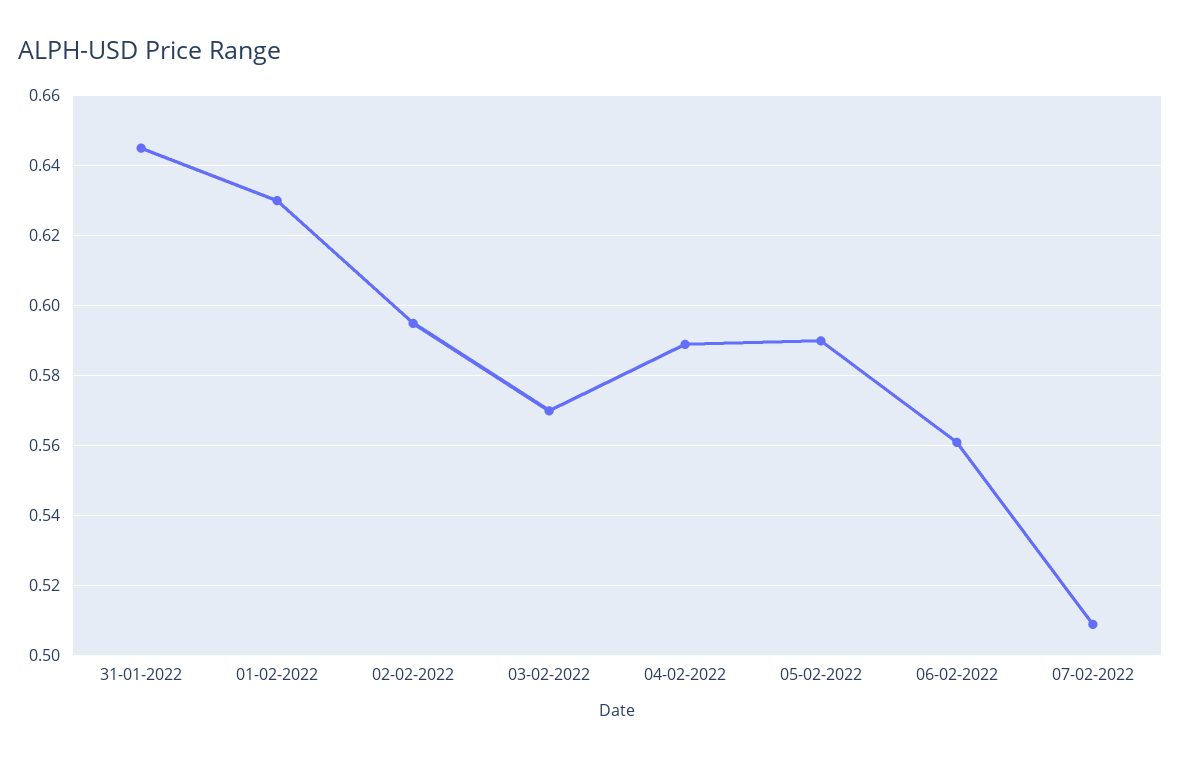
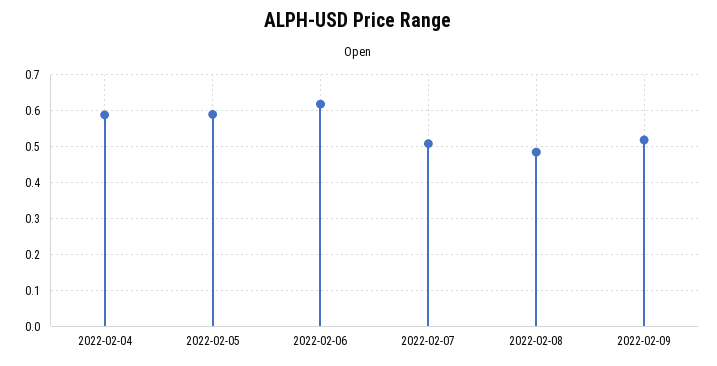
31-01-2022: 0.645 -> none
01-02-2022: 0.63 -> none
02-02-2022: 0.595 -> none
03-02-2022: 0.57 -> none
06-02-2022: 0.56 -> 0.62
2022-02-08: none -> 0.48
2022-02-09: none -> 0.52

